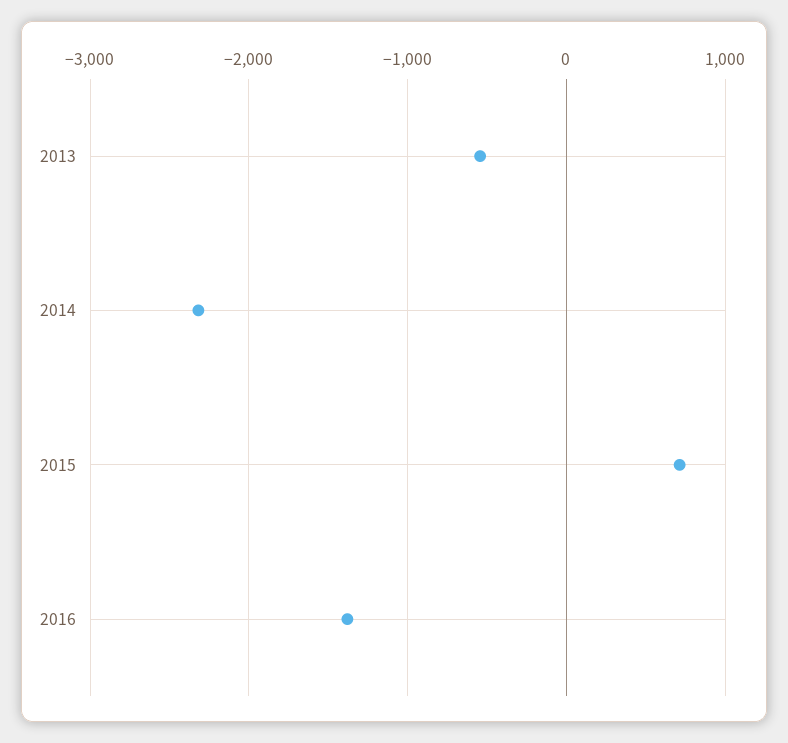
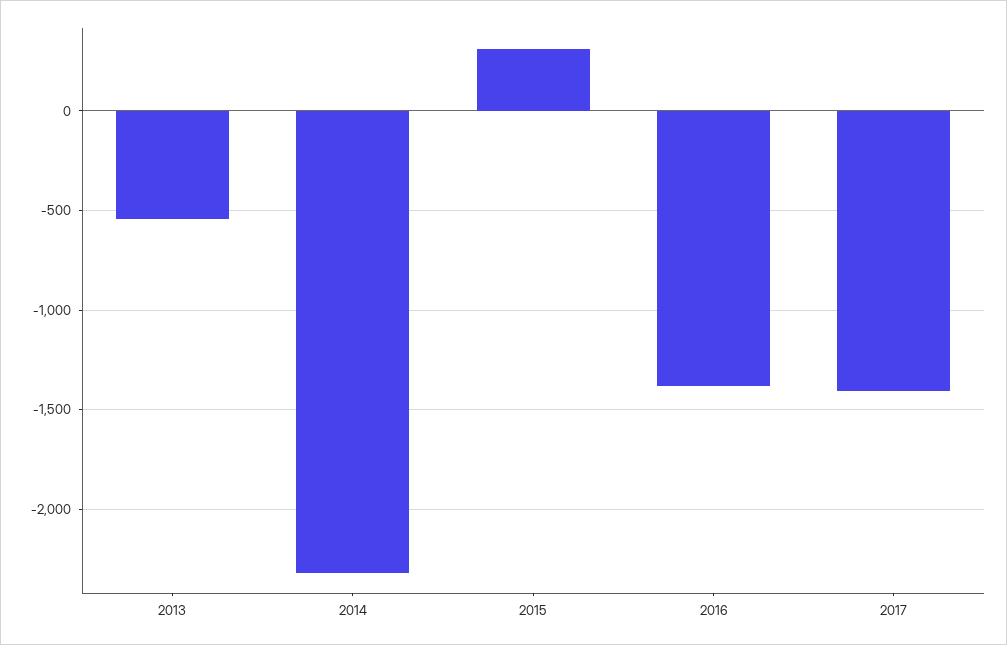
2015: 700 -> 300
2017: none -> -1400

